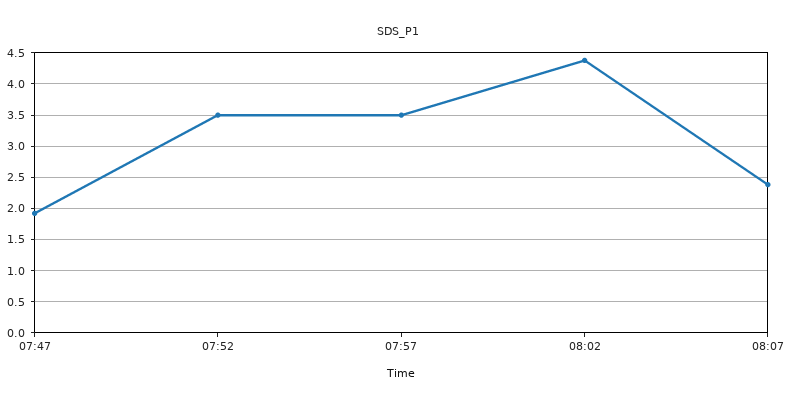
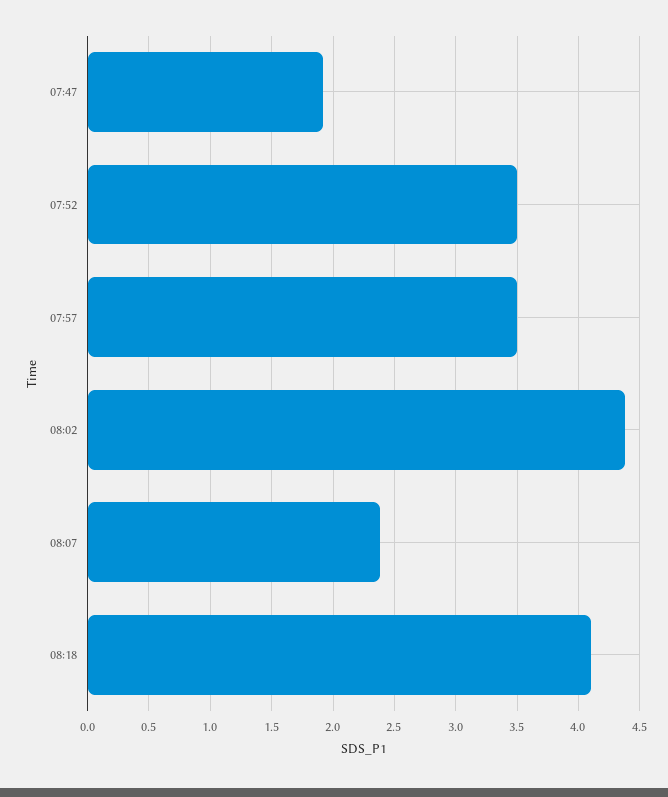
08:18: none -> 4.1

